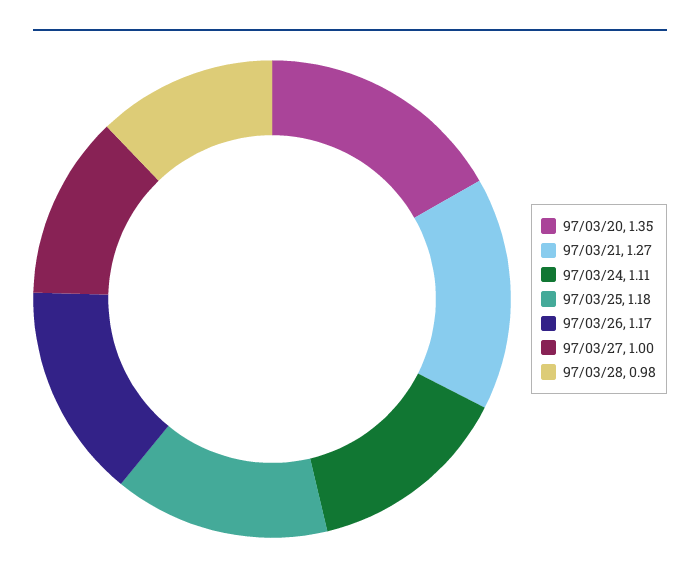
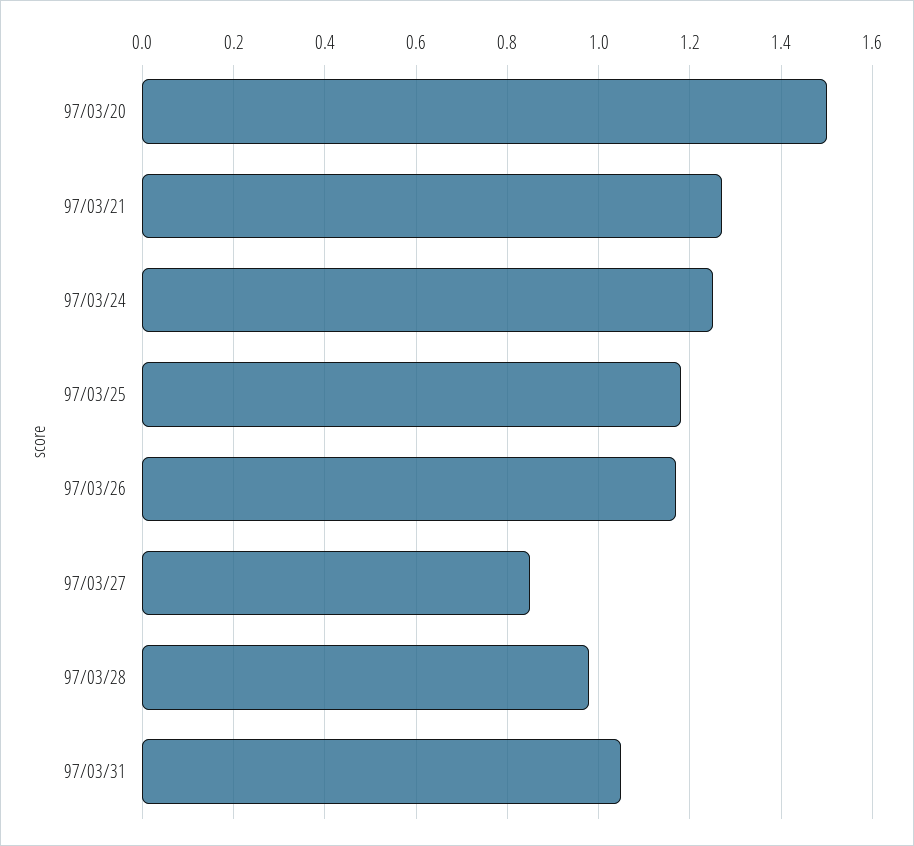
97/03/20: 1.35 -> 1.5
97/03/24: 1.11 -> 1.25
97/03/27: 1 -> 0.85
97/03/31: none -> 1.05

